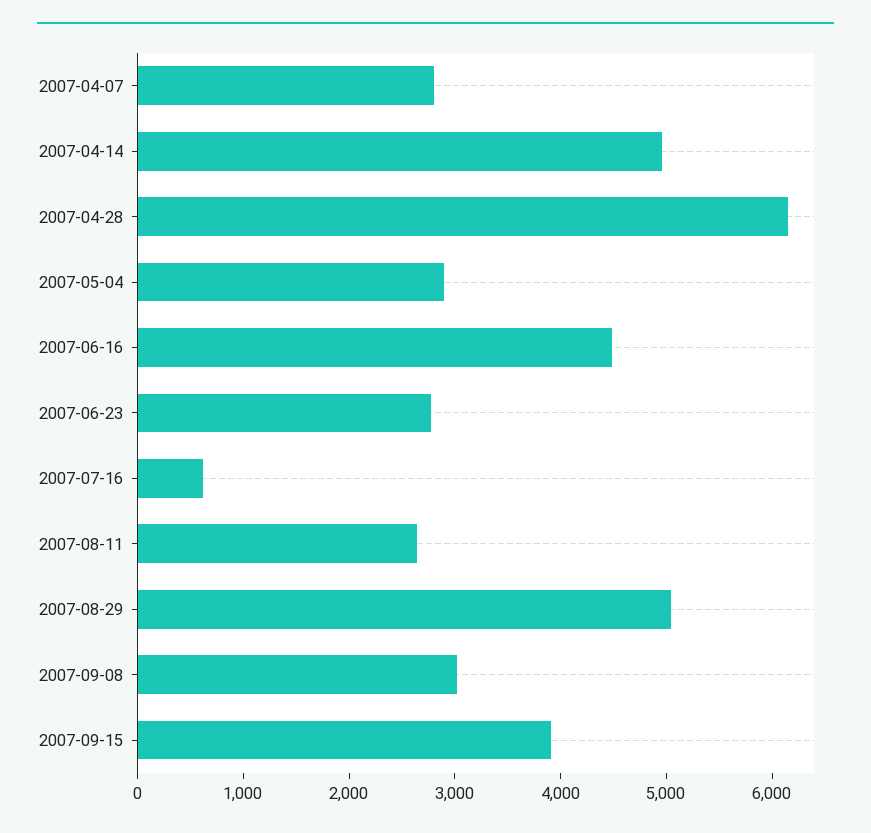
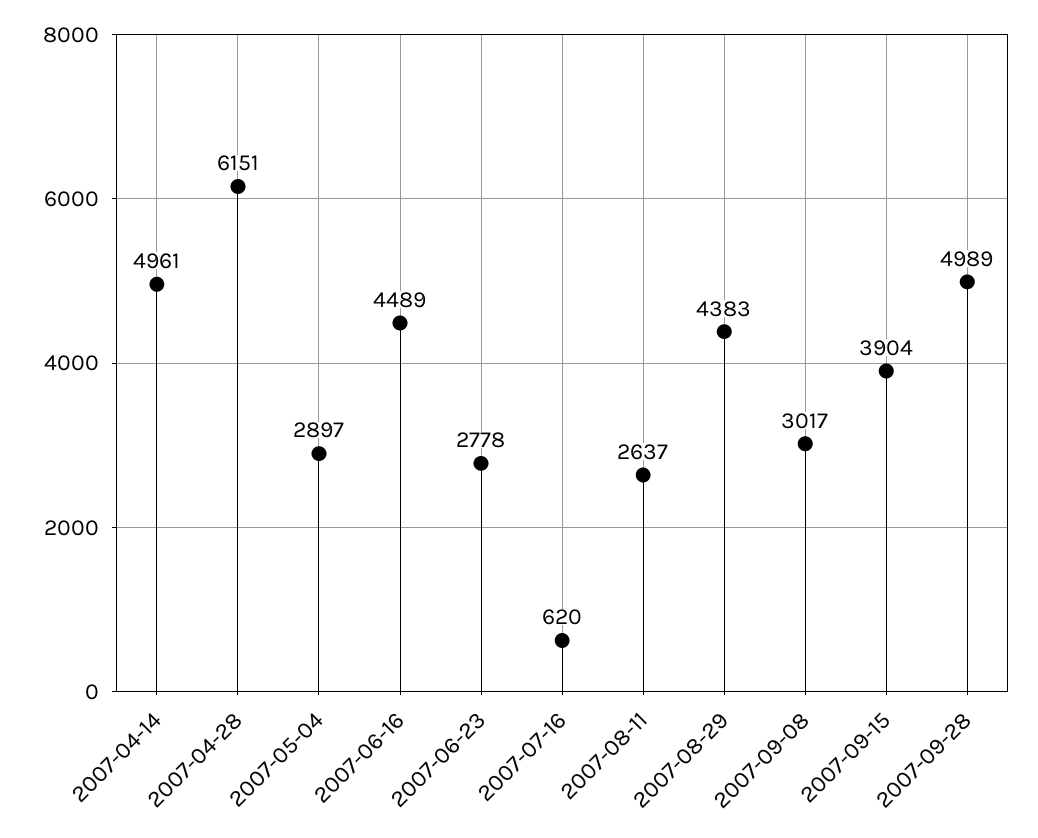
2007-04-07: 2800 -> none
2007-08-29: 5000 -> 4383
2007-09-28: none -> 4989

